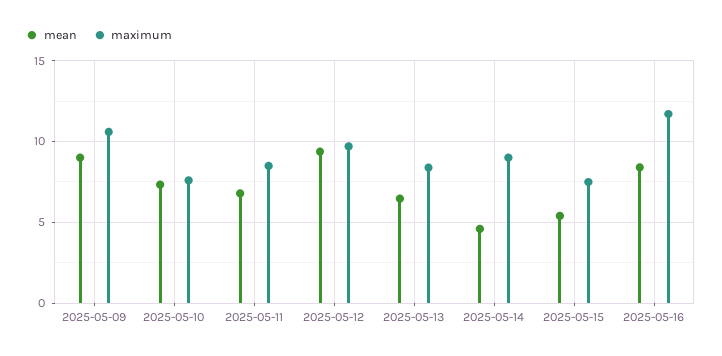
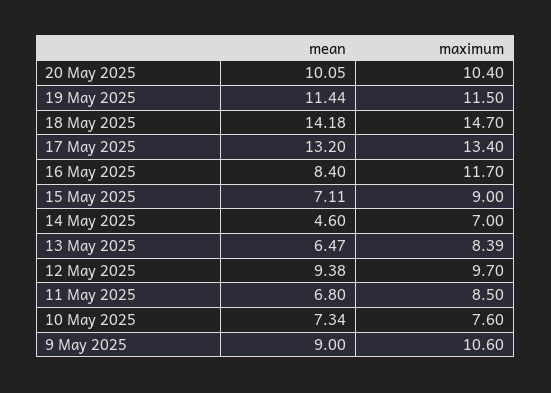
maximum, 2025-05-14: 9 -> 7
mean, 2025-05-15: 5.5 -> 7.11
maximum, 2025-05-15: 7.5 -> 9
mean, 20 May 2025: none -> 10.05
maximum, 20 May 2025: none -> 10.4
mean, 19 May 2025: none -> 11.44
maximum, 19 May 2025: none -> 11.5
mean, 18 May 2025: none -> 14.18
maximum, 18 May 2025: none -> 14.7
mean, 17 May 2025: none -> 13.2
maximum, 17 May 2025: none -> 13.4

